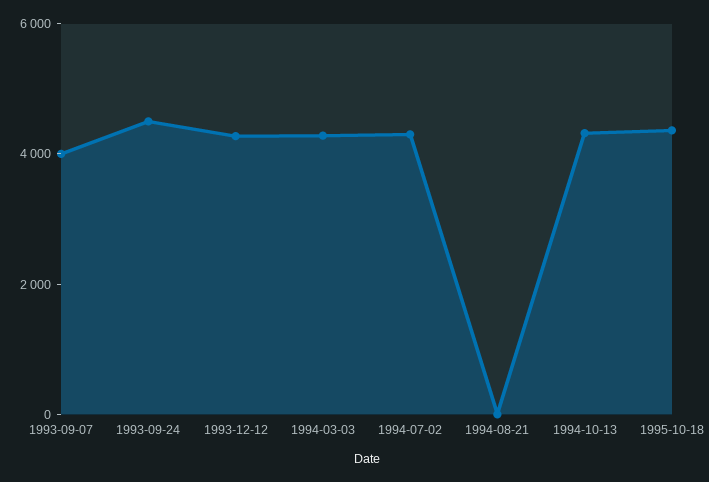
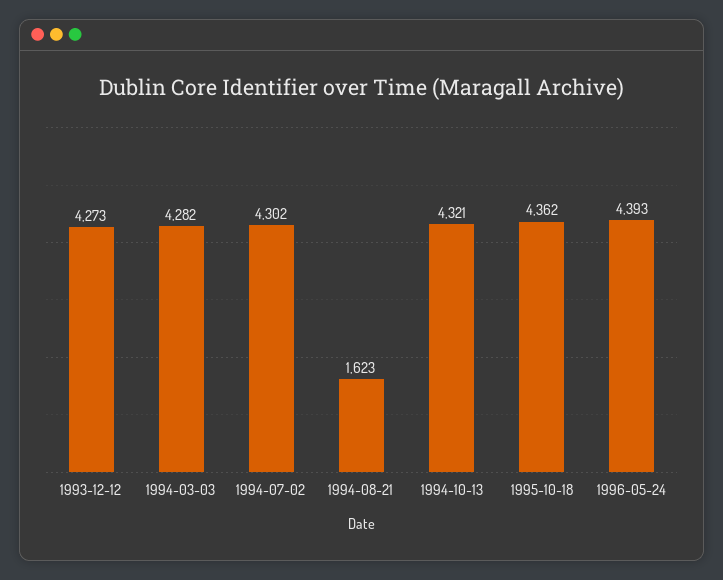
1993-09-07: 4000 -> none
1993-09-24: 4500 -> none
1994-08-21: 0 -> 1623
1996-05-24: none -> 4393

